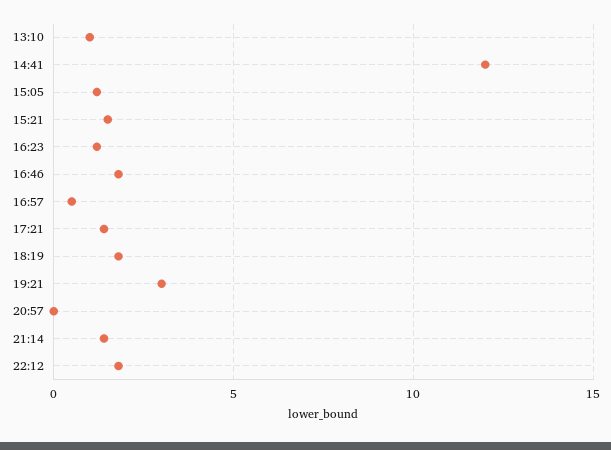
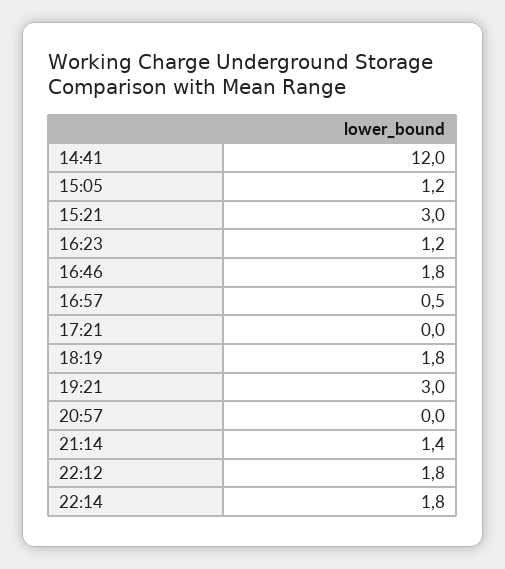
13:10: 1 -> none
15:21: 1.5 -> 3
17:21: 1.5 -> 0
22:14: none -> 1.8

